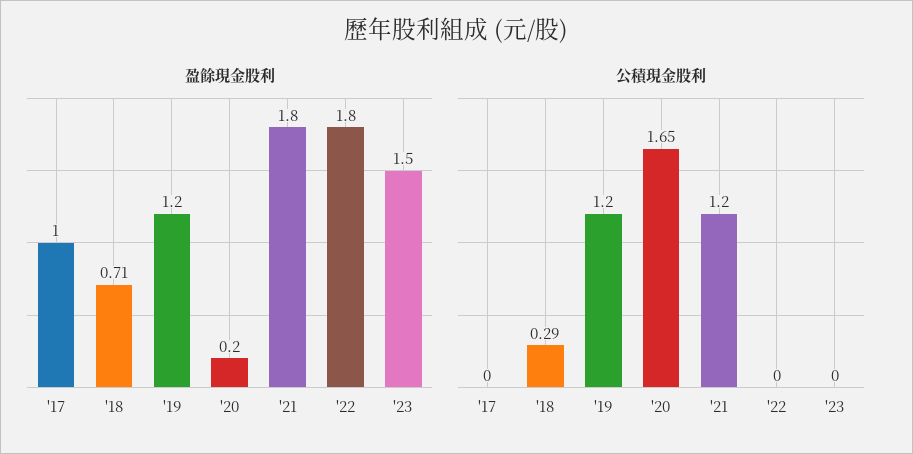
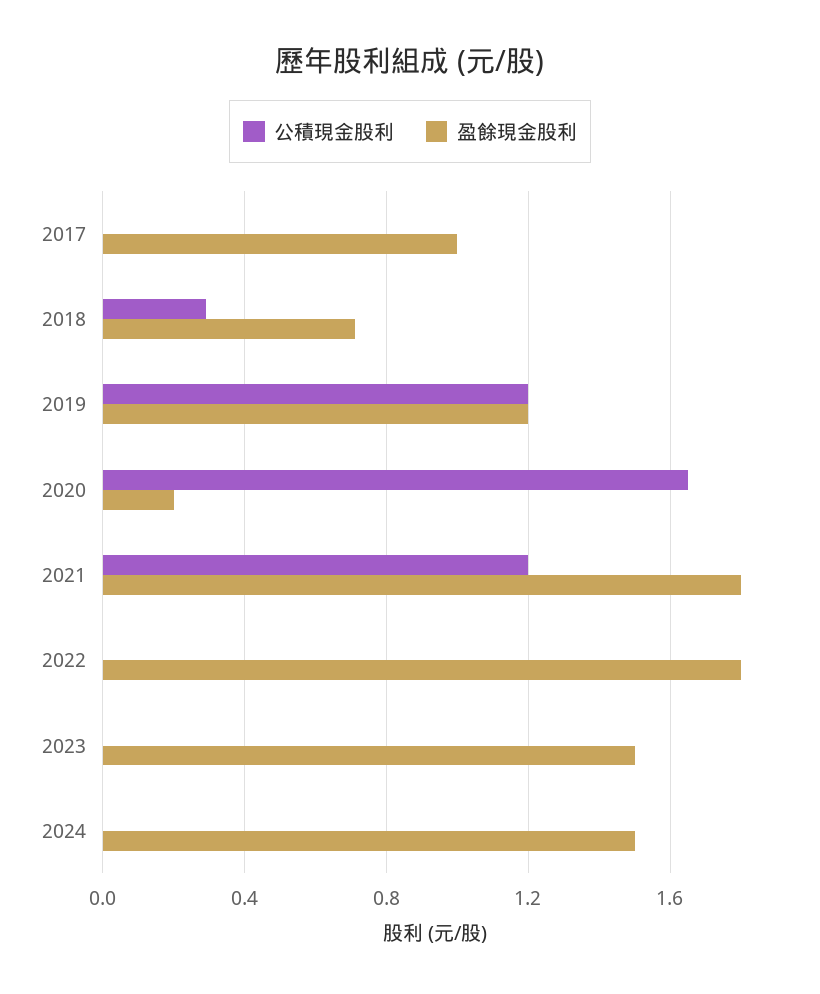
公積現金股利, 2024: none -> 0
盈餘現金股利, 2024: none -> 1.5

